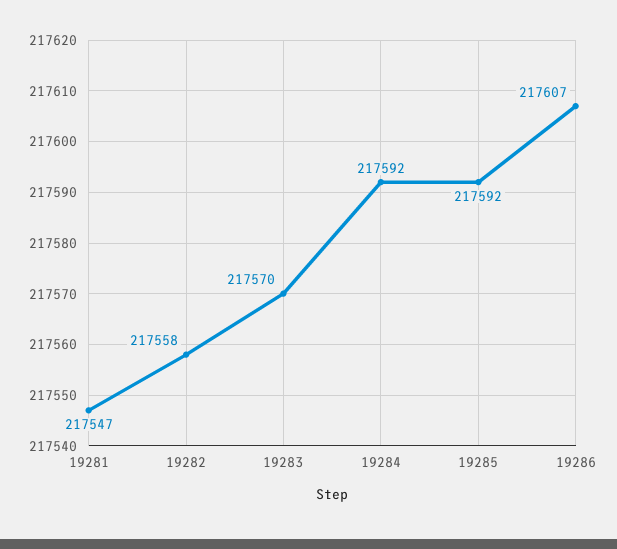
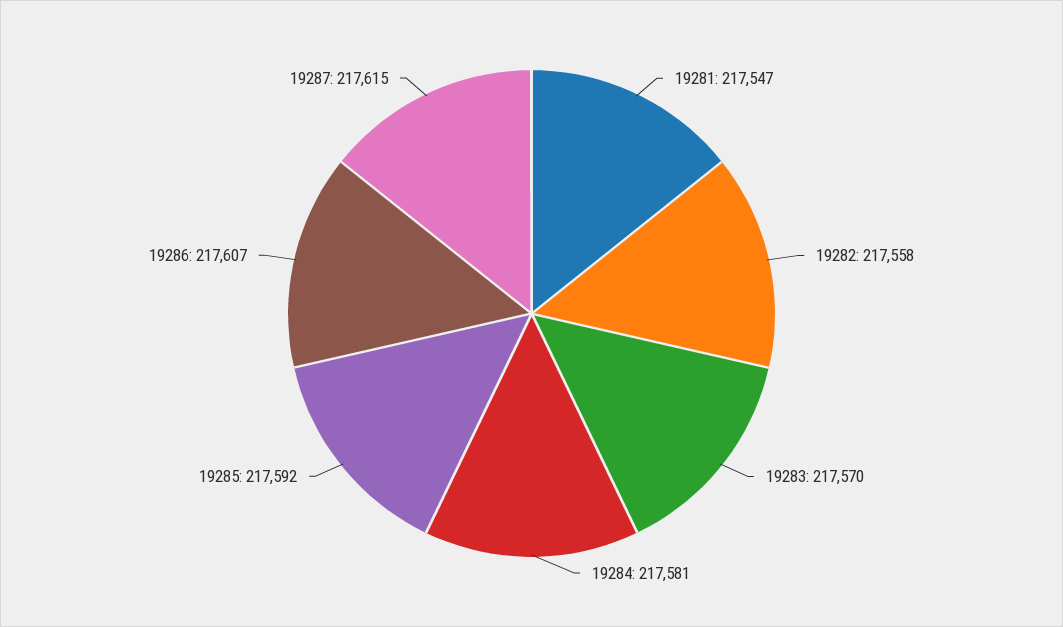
19284: 217592 -> 217581
19287: none -> 217615

